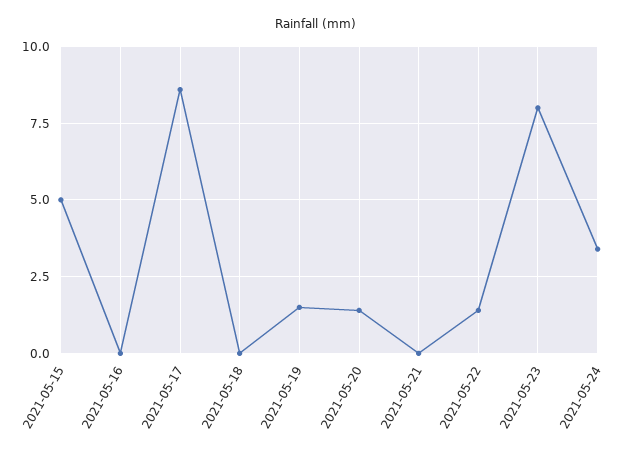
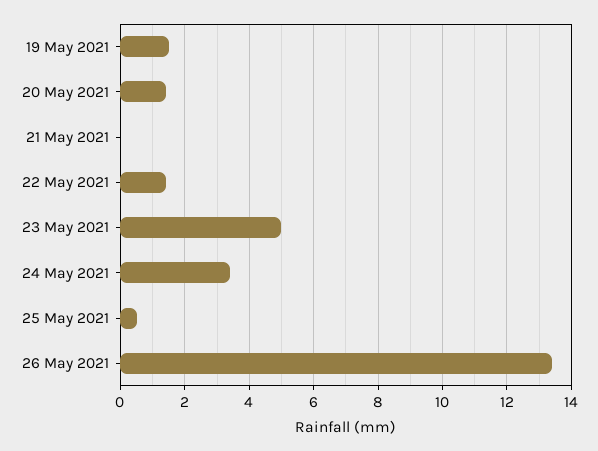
2021-05-15: 5 -> none
2021-05-16: 0 -> none
2021-05-17: 8.5 -> none
2021-05-18: 0 -> none
2021-05-23: 8 -> 5
25 May 2021: none -> 0.5
26 May 2021: none -> 13.5

